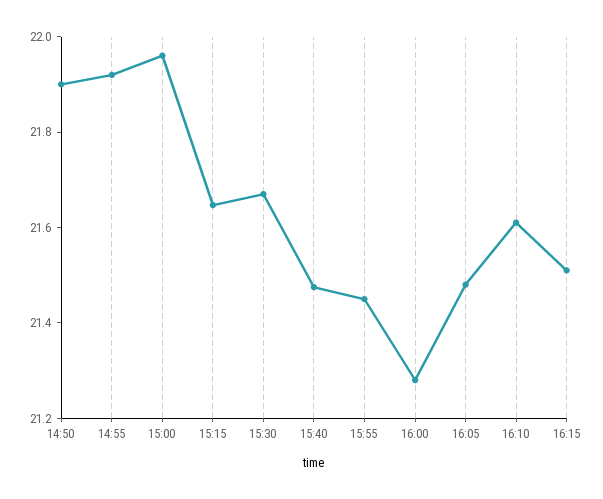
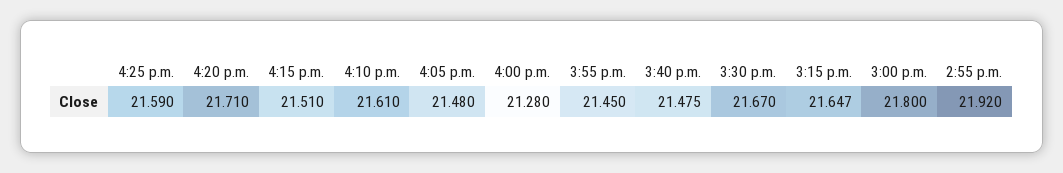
14:50: 21.9 -> none
15:00: 21.95 -> 21.8
4:25 p.m.: none -> 21.59
4:20 p.m.: none -> 21.71

